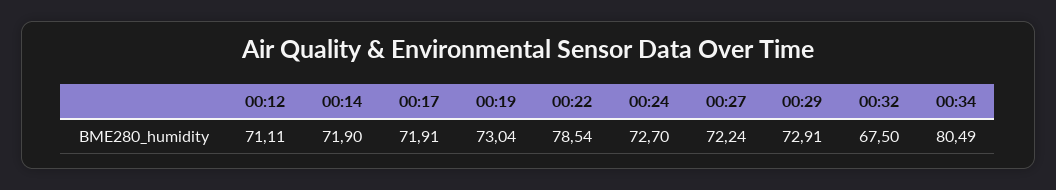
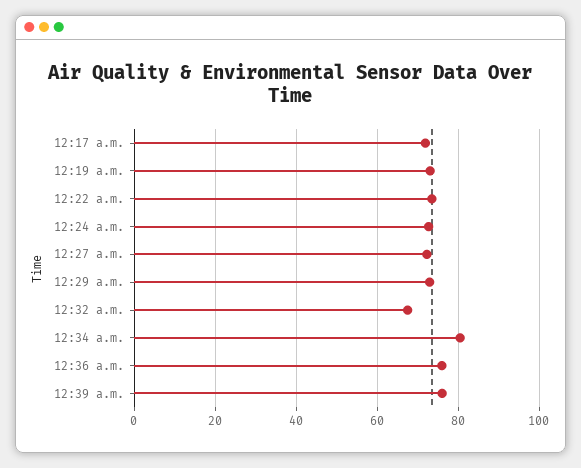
00:12: 71.11 -> none
00:14: 71.9 -> none
00:22: 78.54 -> 74
12:36 a.m.: none -> 76
12:39 a.m.: none -> 76

